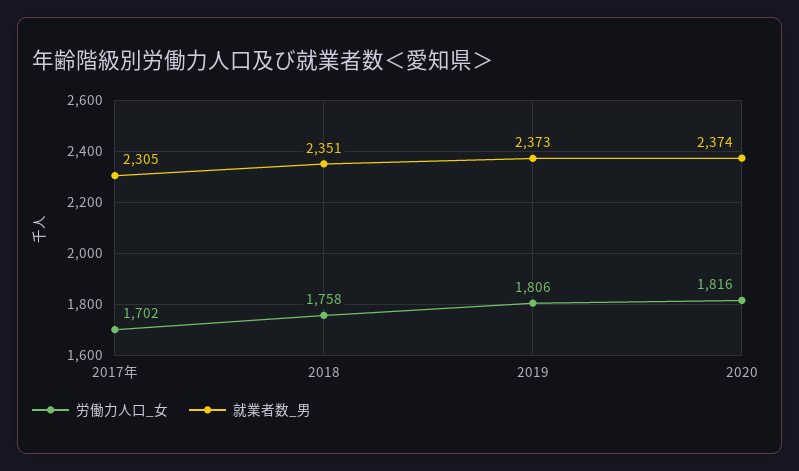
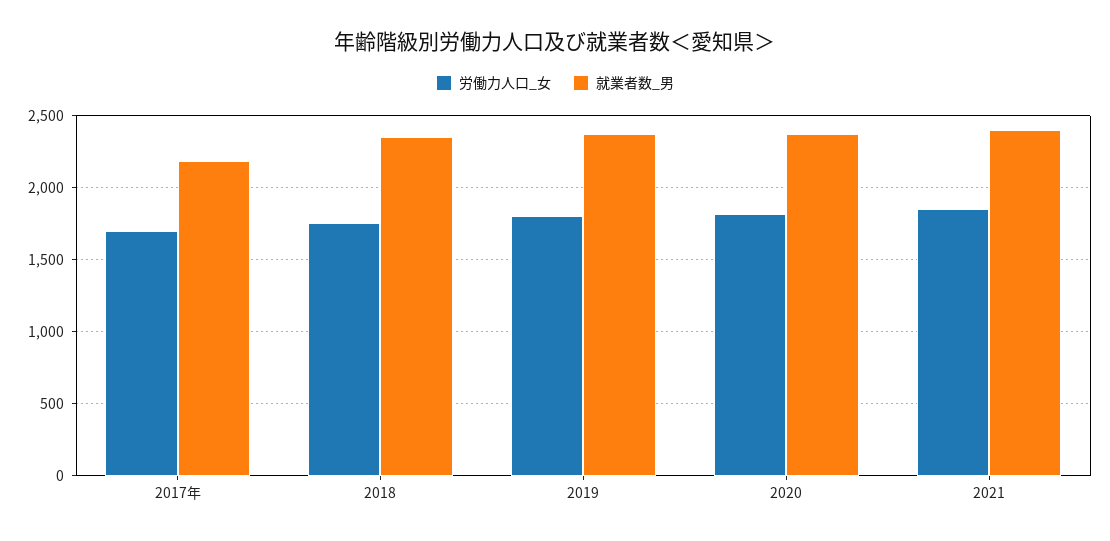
就業者数_男, 2017年: 2305 -> 2200
労働力人口_女, 2021: none -> 1850
就業者数_男, 2021: none -> 2400

